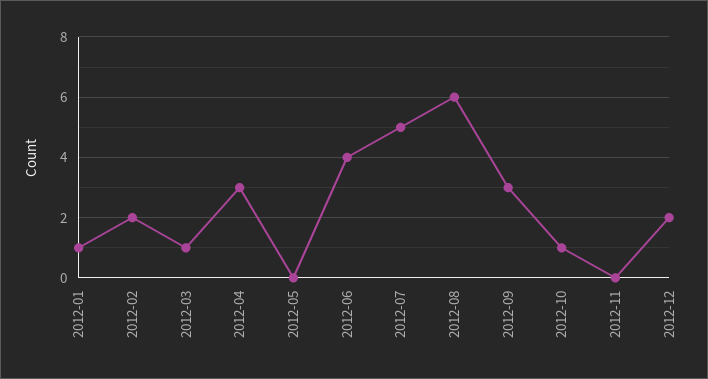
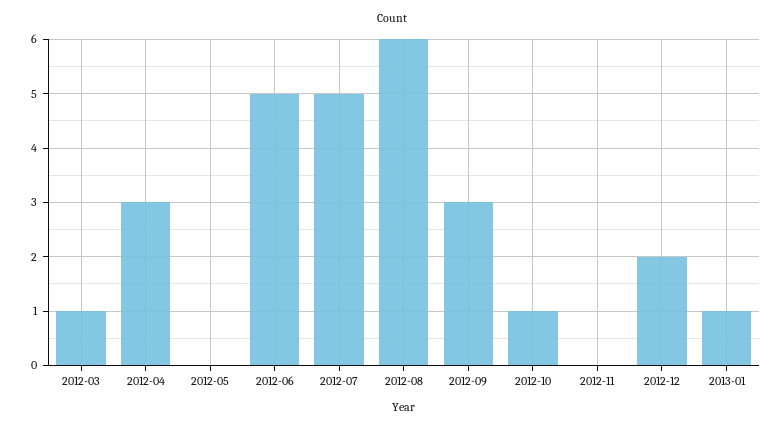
2012-01: 1 -> none
2012-02: 2 -> none
2012-06: 4 -> 5
2013-01: none -> 1

